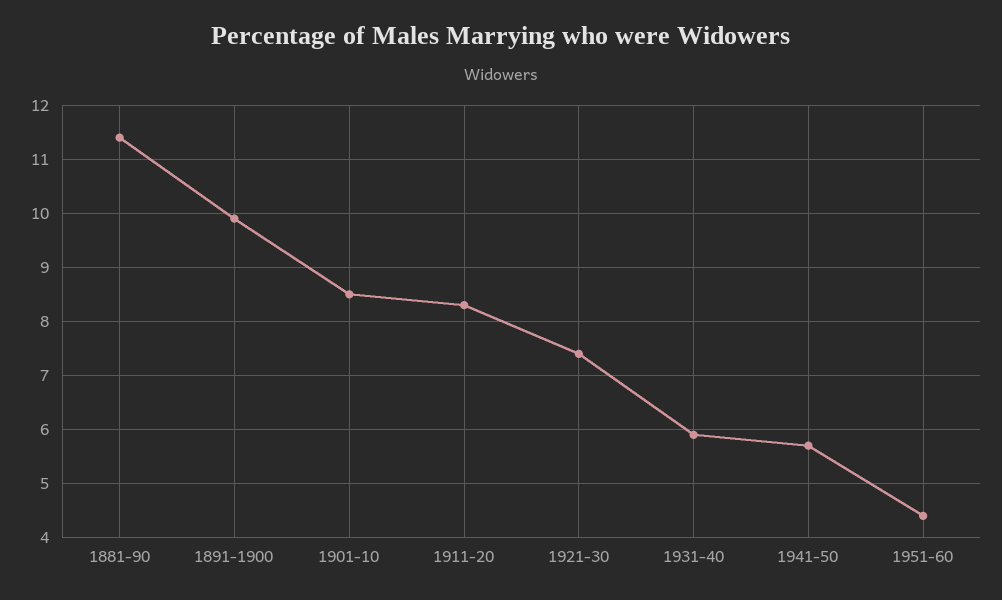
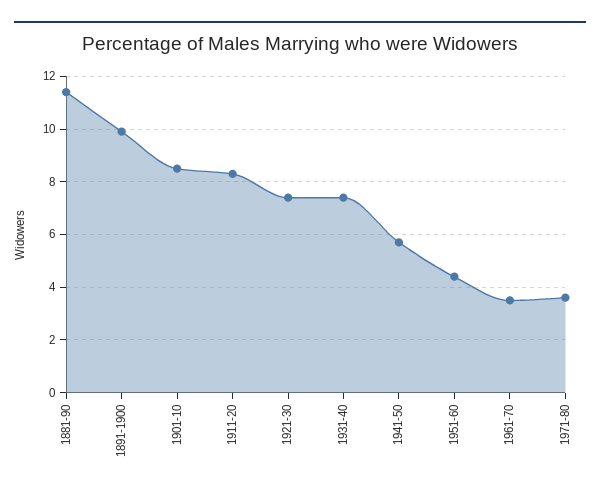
1931-40: 6 -> 7.5
1961-70: none -> 3.5
1971-80: none -> 3.5

